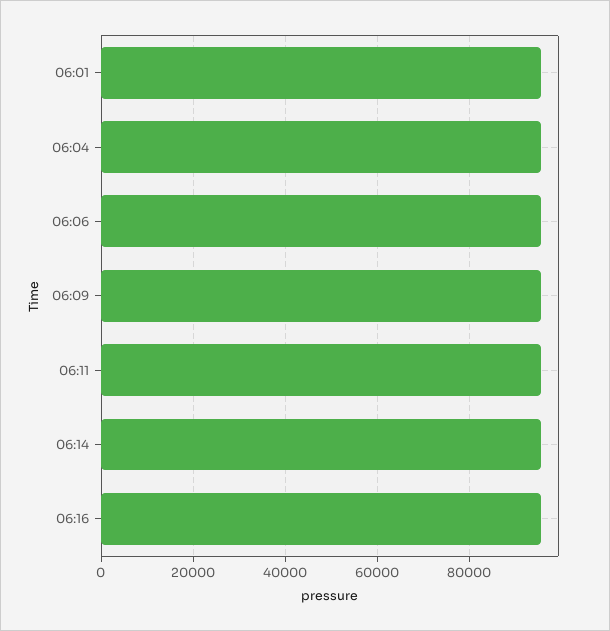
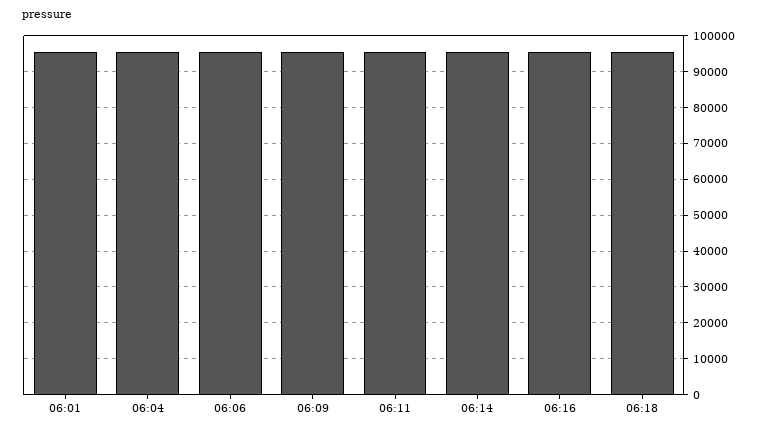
06:18: none -> 96000

